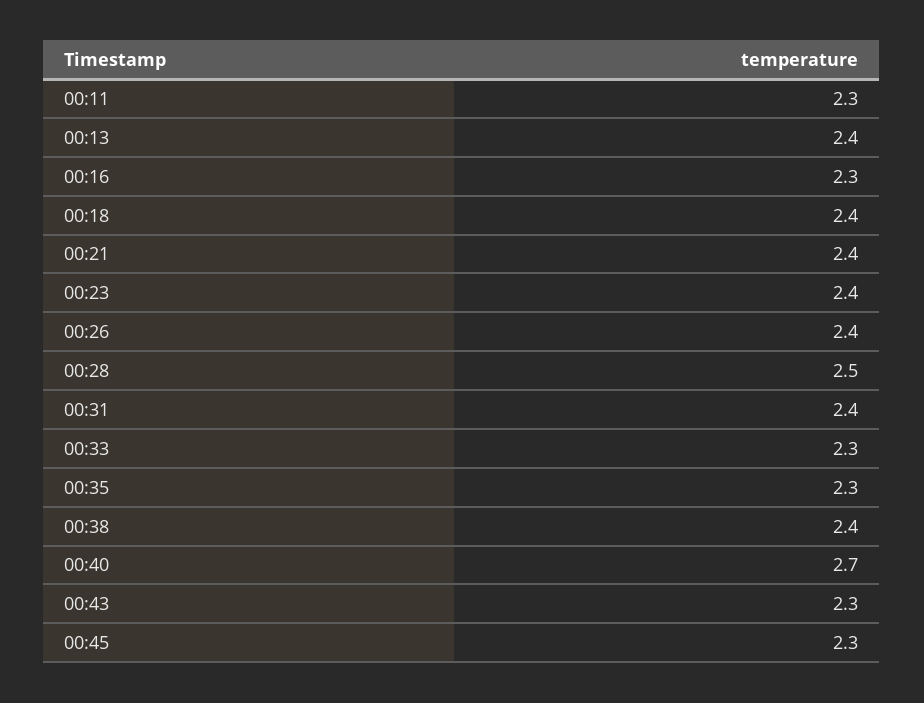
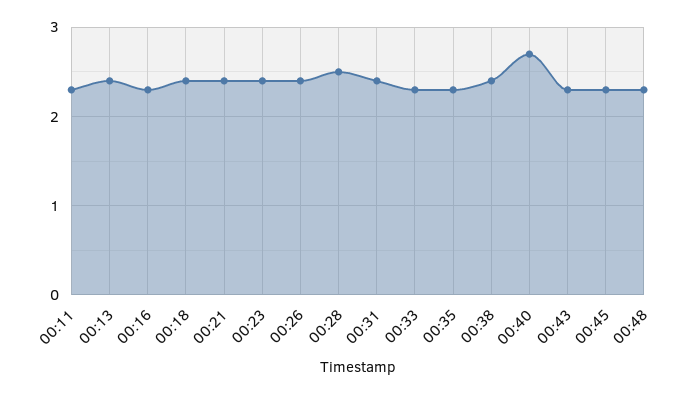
00:48: none -> 2.3

